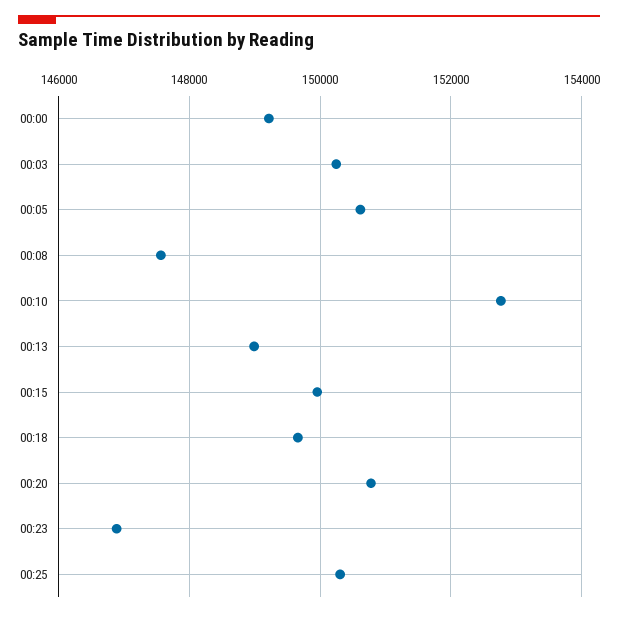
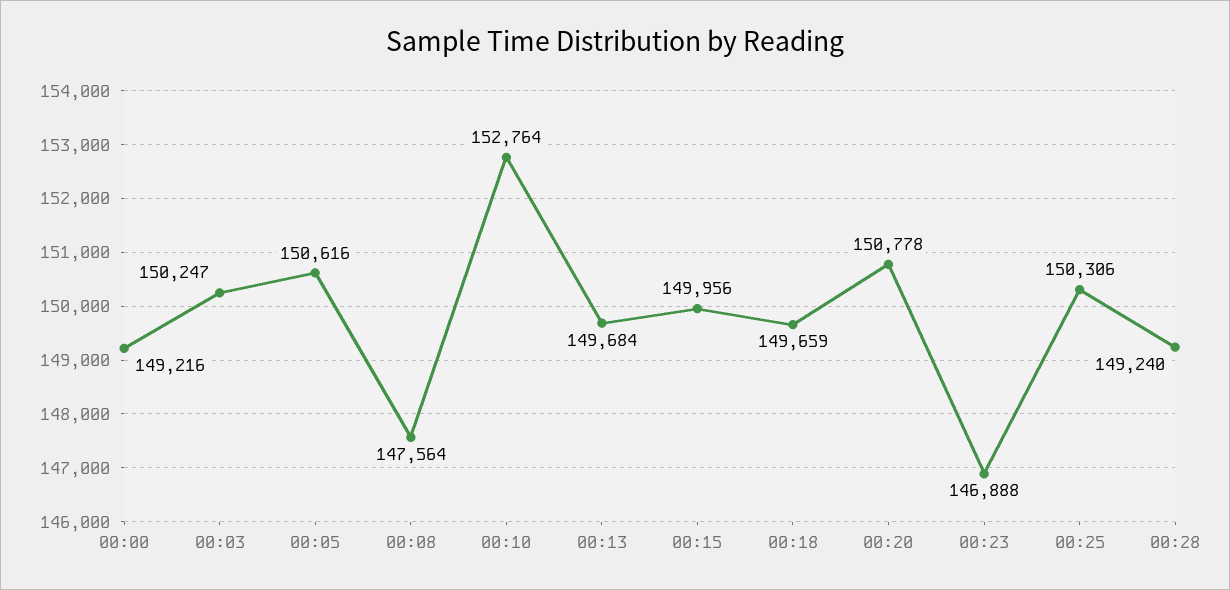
00:13: 149000 -> 149684
00:28: none -> 149240

